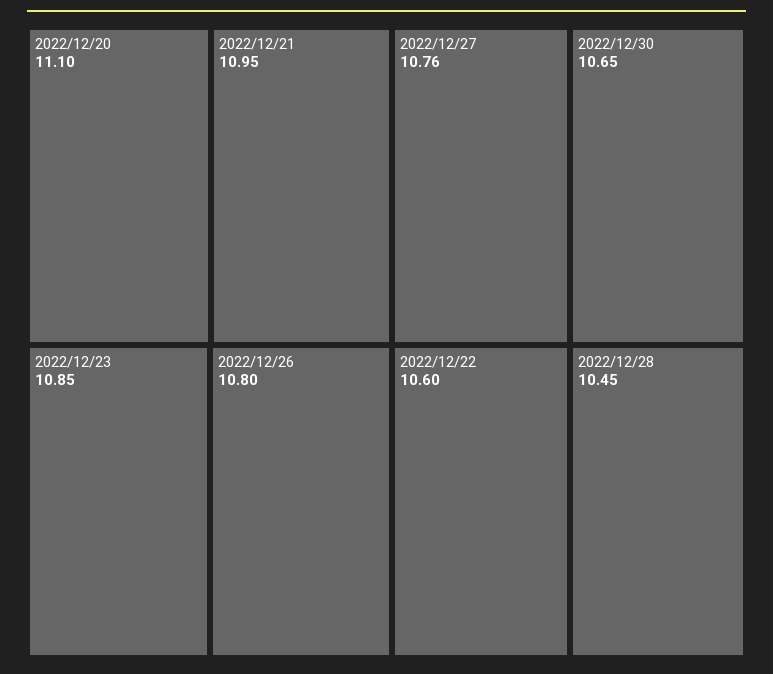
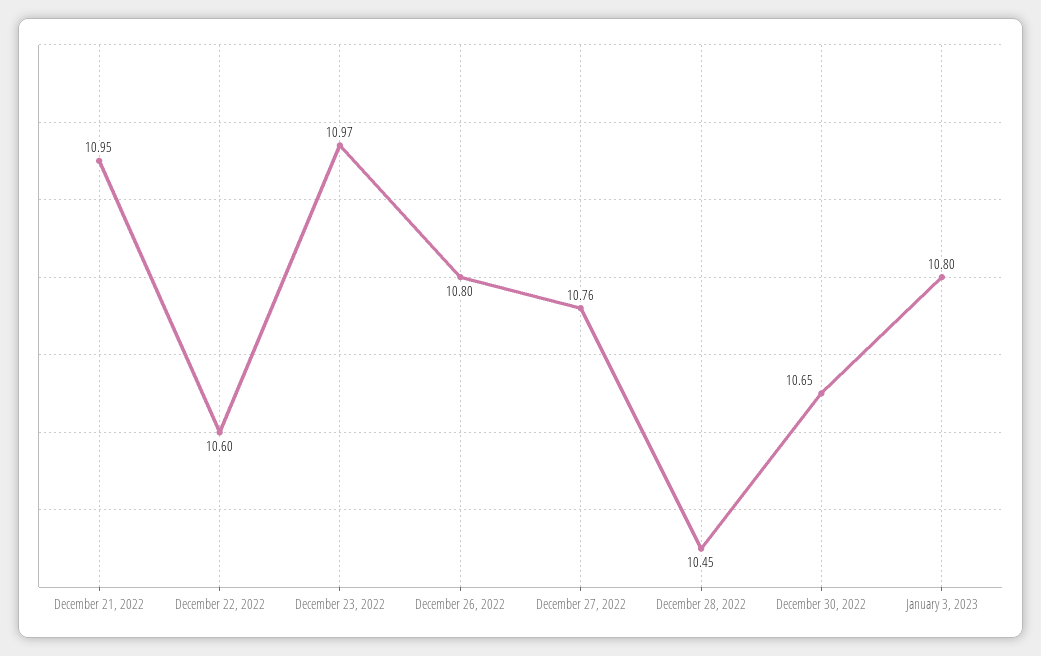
2022/12/20: 11.1 -> none
2022/12/23: 10.85 -> 10.97
January 3, 2023: none -> 10.8

